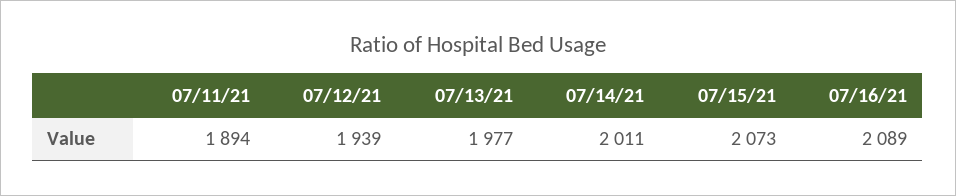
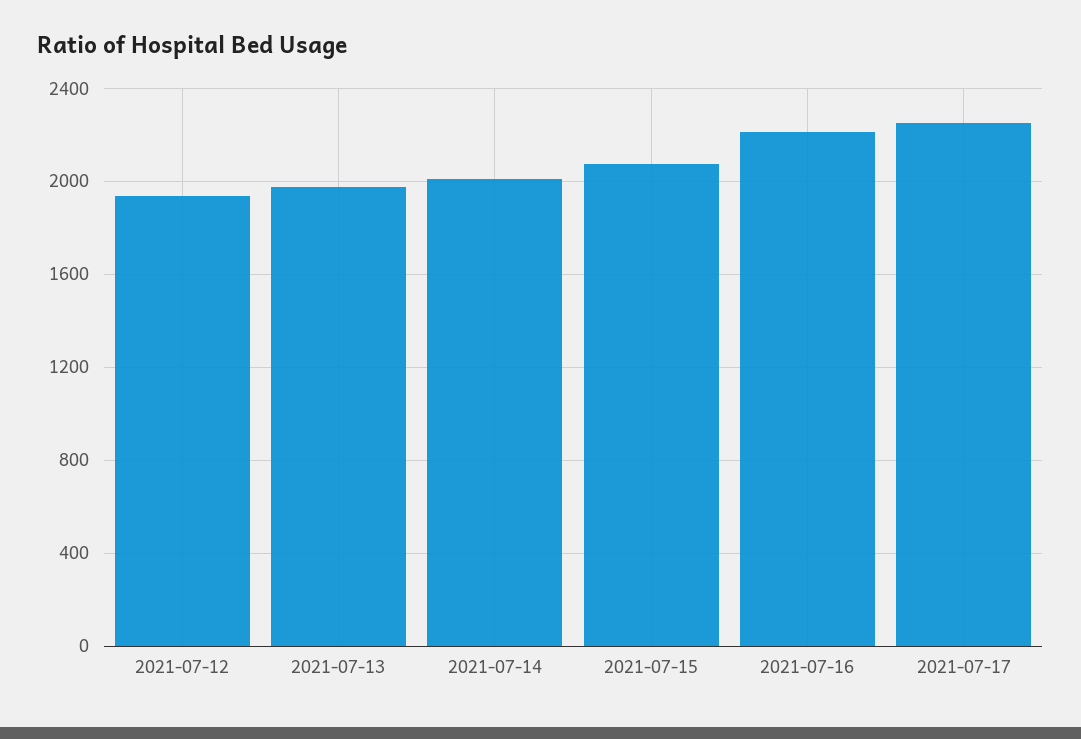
07/11/21: 1894 -> none
07/16/21: 2089 -> 2200
2021-07-17: none -> 2250

